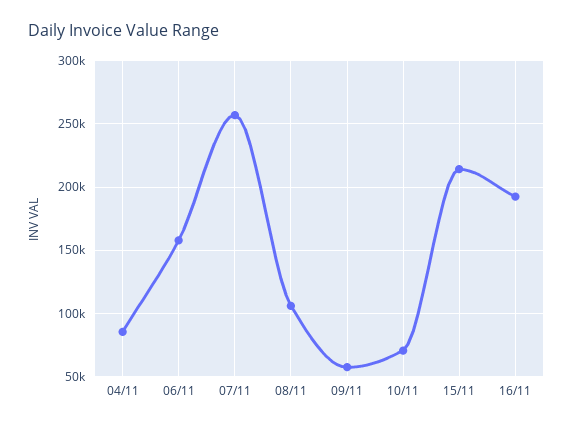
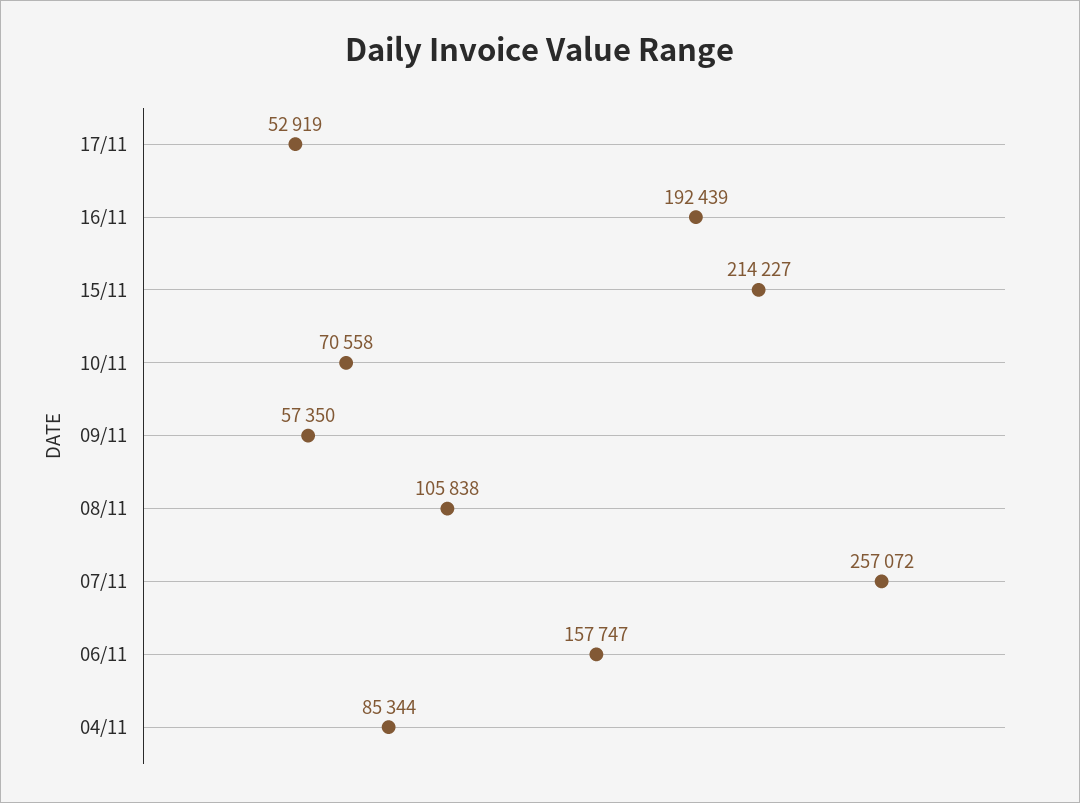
17/11: none -> 52919

